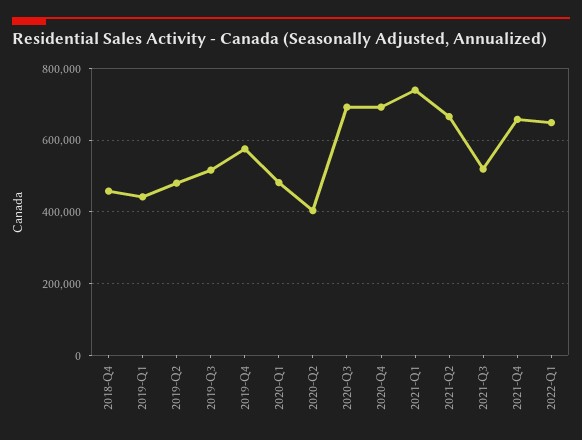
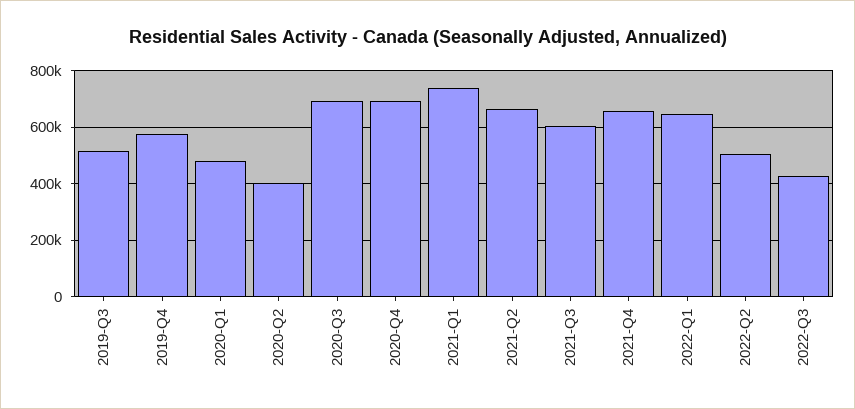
2018-Q4: 460000 -> none
2019-Q1: 440000 -> none
2019-Q2: 480000 -> none
2021-Q3: 520000 -> 600000
2022-Q2: none -> 500000
2022-Q3: none -> 425000

